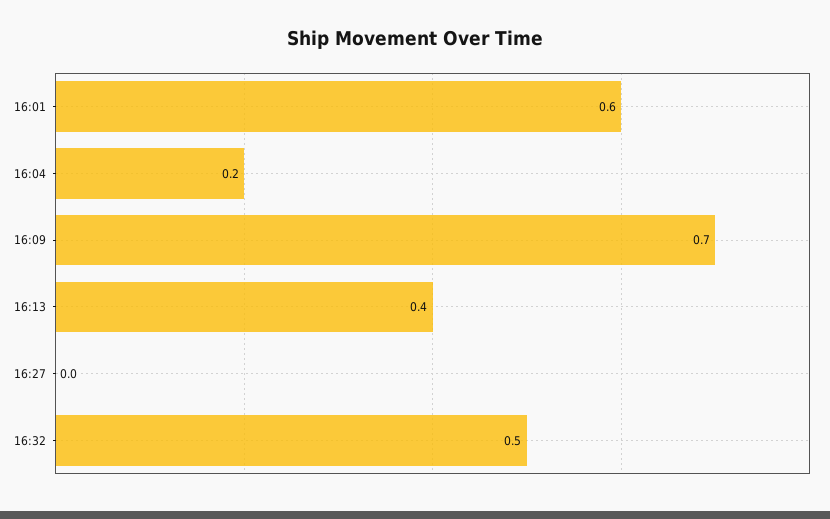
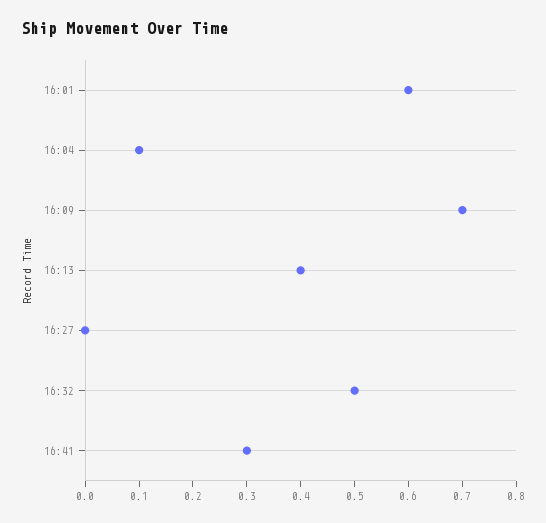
16:04: 0.2 -> 0.1
16:41: none -> 0.3

